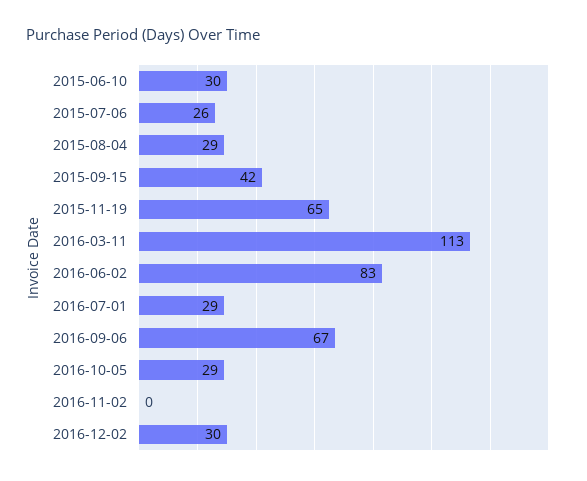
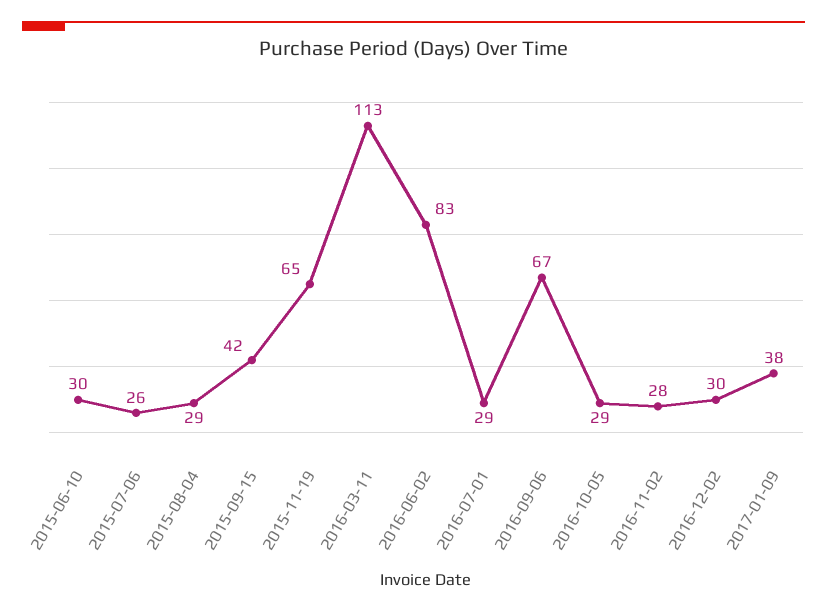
2016-11-02: 0 -> 28
2017-01-09: none -> 38

